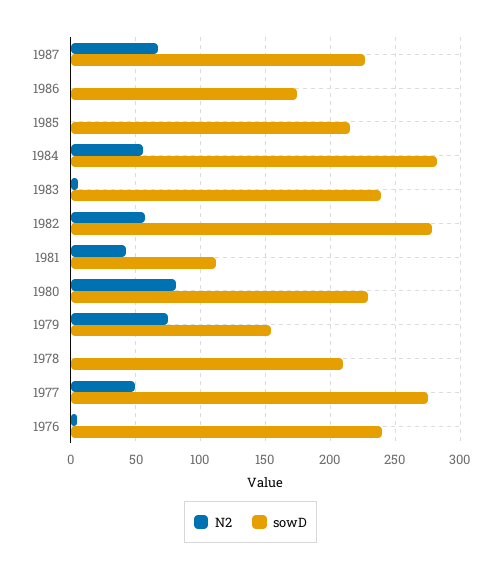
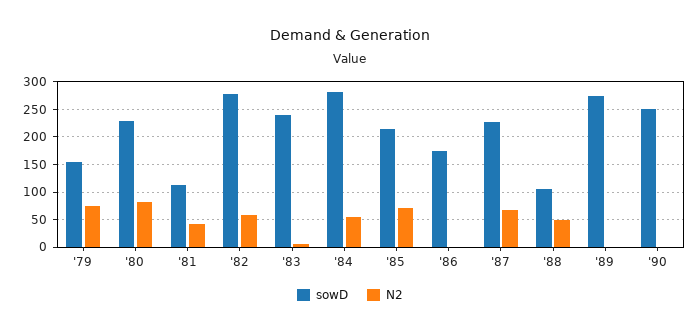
N2, 1985: 0 -> 75
N2, 1978: 0 -> none
sowD, 1978: 210 -> none
N2, 1977: 50 -> none
sowD, 1977: 275 -> none
N2, 1976: 5 -> none
sowD, 1976: 240 -> none
sowD, '88: none -> 100
N2, '88: none -> 50
sowD, '89: none -> 275
N2, '89: none -> 0
sowD, '90: none -> 250
N2, '90: none -> 0

